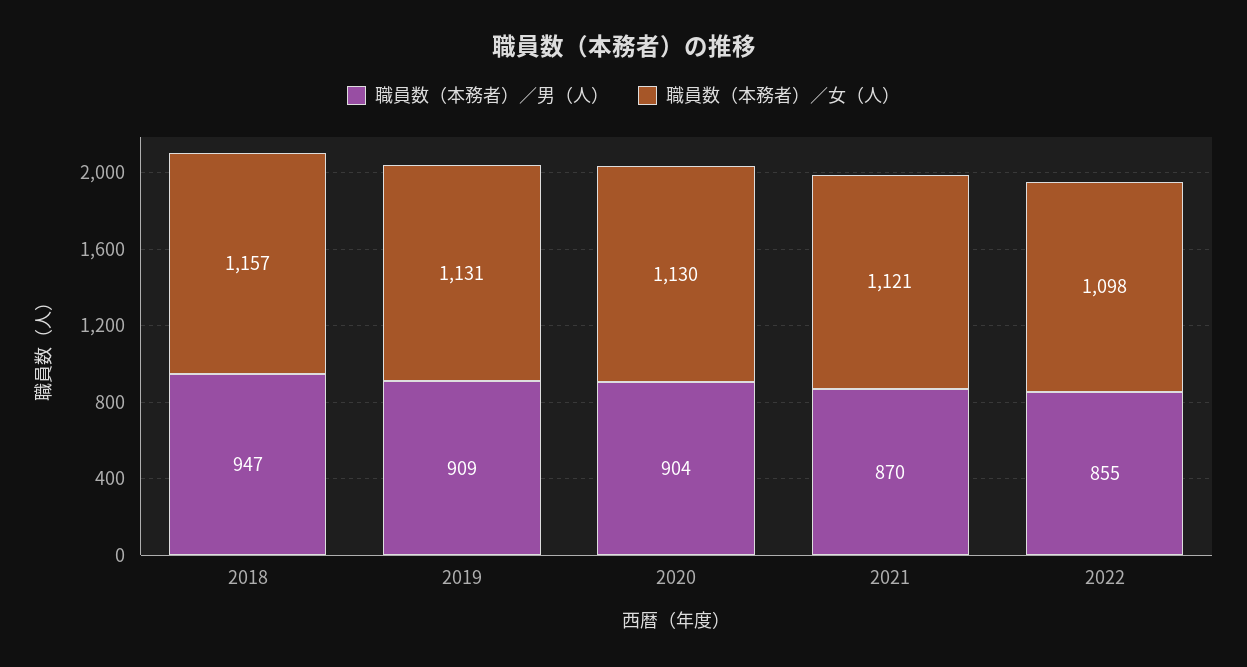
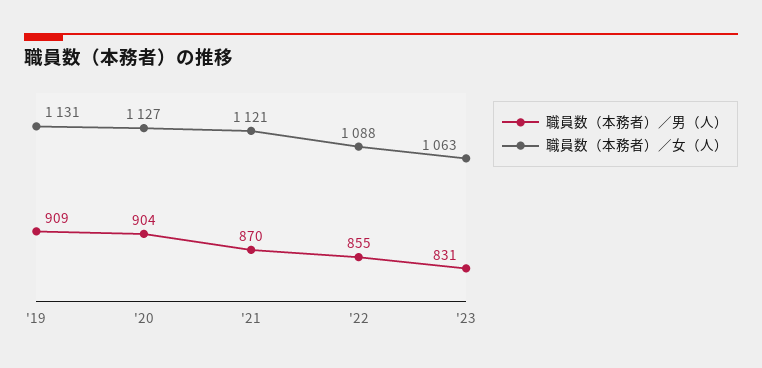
職員数（本務者）／男（人）, 2018: 947 -> none
職員数（本務者）／女（人）, 2018: 1157 -> none
職員数（本務者）／女（人）, 2020: 1130 -> 1127
職員数（本務者）／女（人）, 2022: 1098 -> 1088
職員数（本務者）／男（人）, '23: none -> 831
職員数（本務者）／女（人）, '23: none -> 1063

